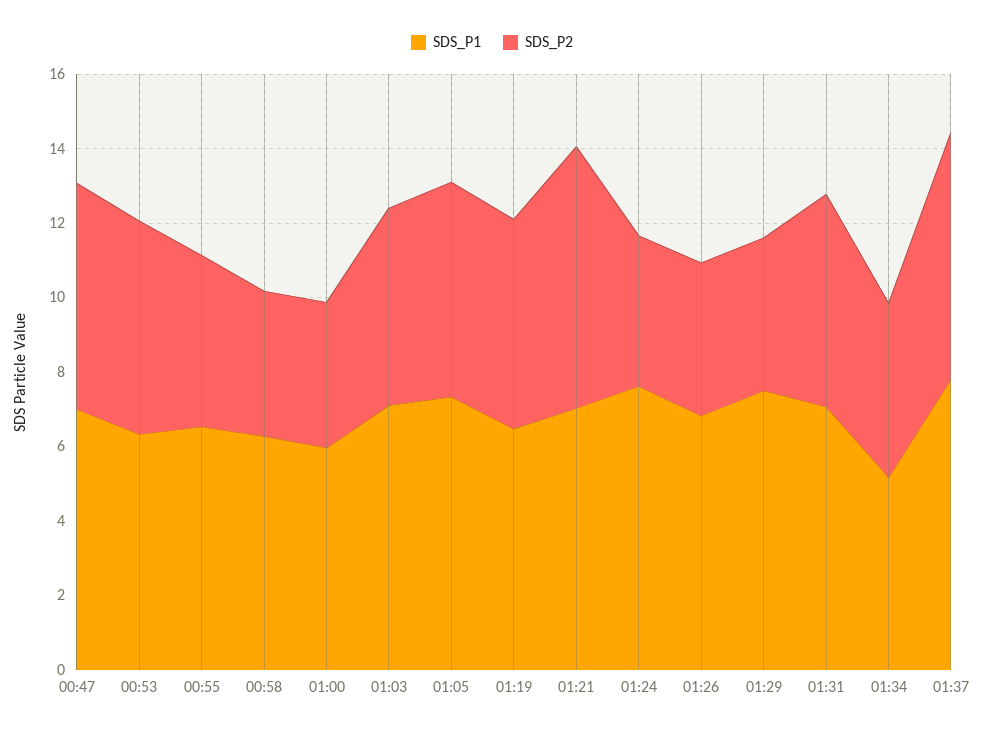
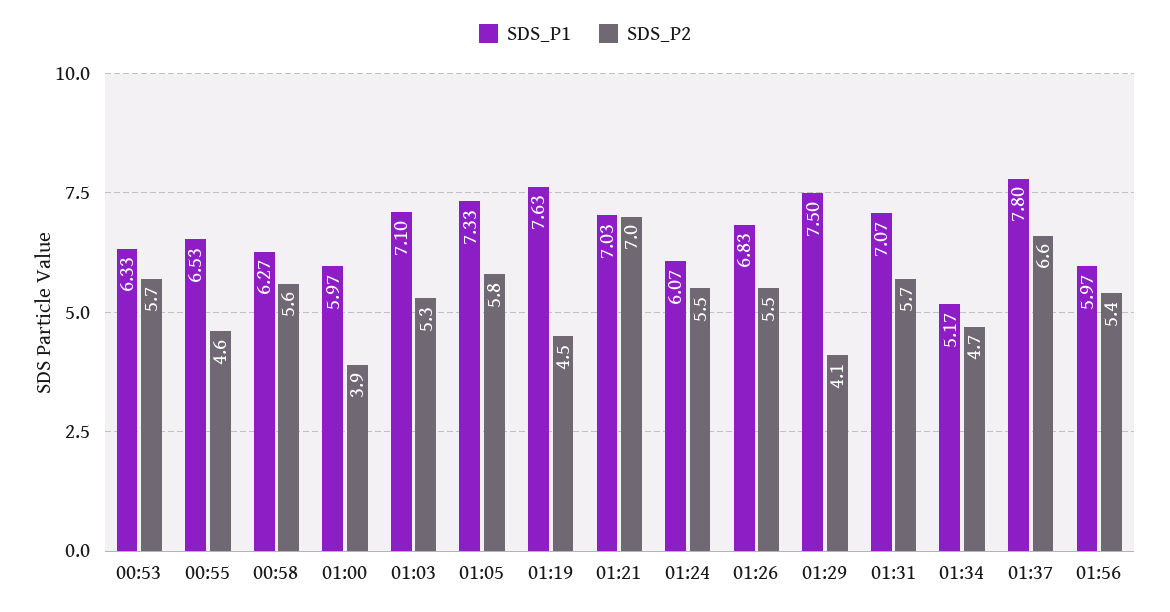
SDS_P1, 00:47: 7 -> none
SDS_P2, 00:47: 6 -> none
SDS_P2, 00:58: 4 -> 5.6
SDS_P1, 01:19: 6.5 -> 7.63
SDS_P2, 01:19: 5.5 -> 4.5
SDS_P1, 01:24: 7.5 -> 6.07
SDS_P2, 01:24: 4 -> 5.5
SDS_P2, 01:26: 4 -> 5.5
SDS_P1, 01:56: none -> 5.97
SDS_P2, 01:56: none -> 5.4

